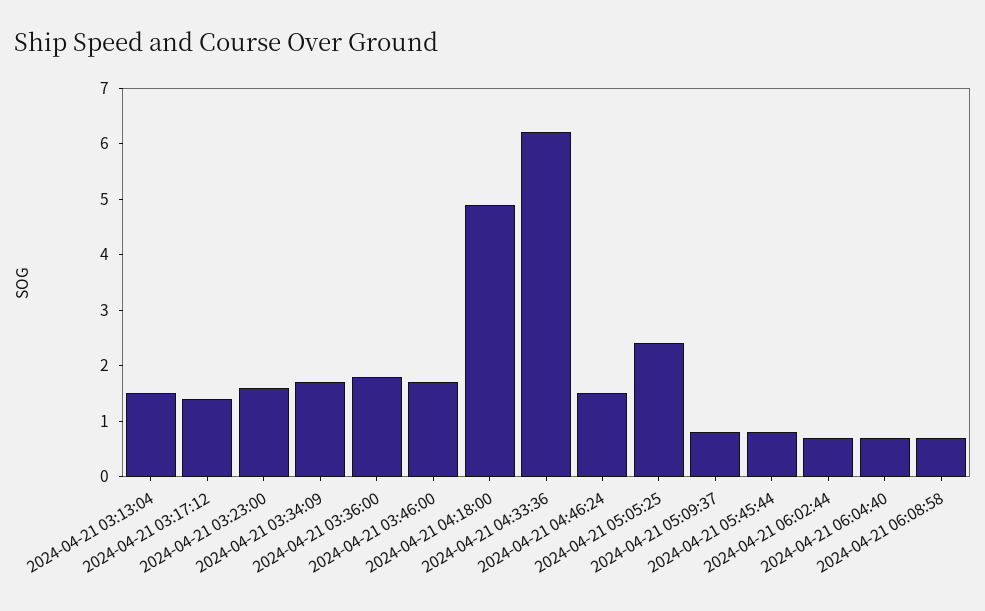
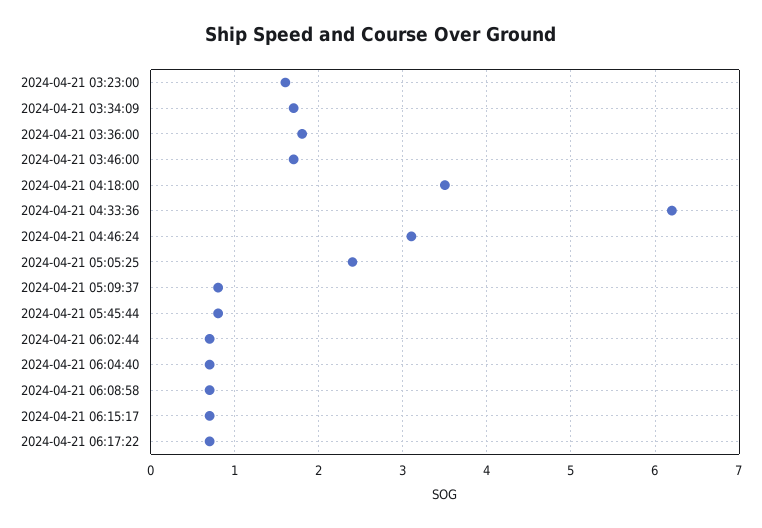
2024-04-21 03:13:04: 1.5 -> none
2024-04-21 03:17:12: 1.5 -> none
2024-04-21 04:18:00: 5 -> 3.5
2024-04-21 04:46:24: 1.5 -> 3.1
2024-04-21 06:15:17: none -> 0.7
2024-04-21 06:17:22: none -> 0.7

